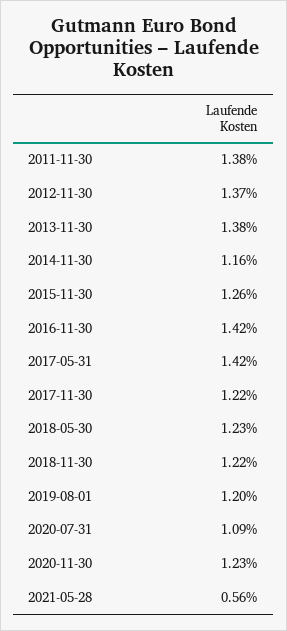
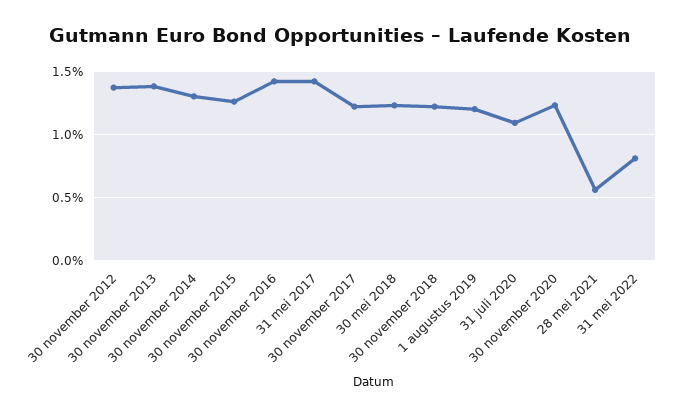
2011-11-30: 1.38 -> none
2014-11-30: 1.16 -> 1.3
31 mei 2022: none -> 0.8

